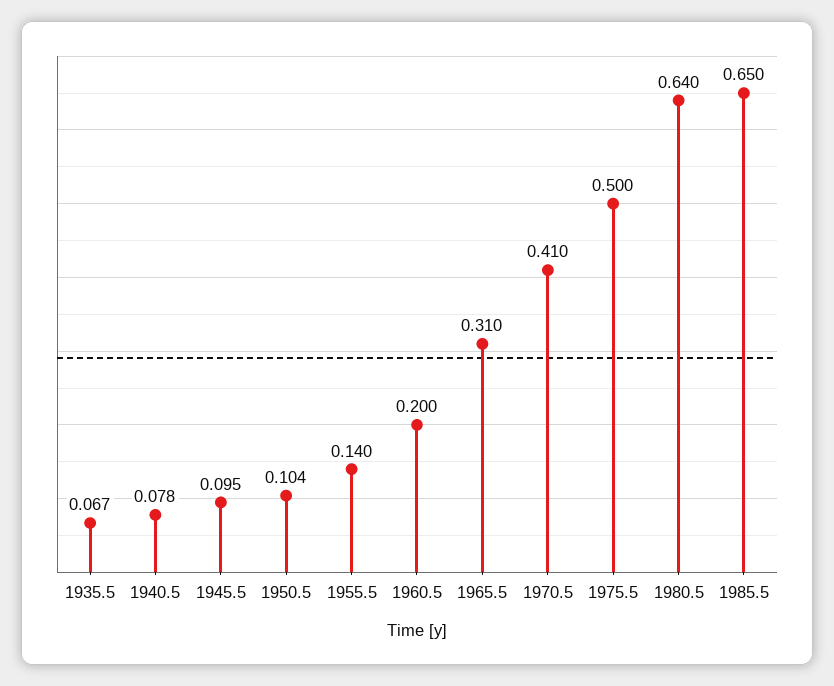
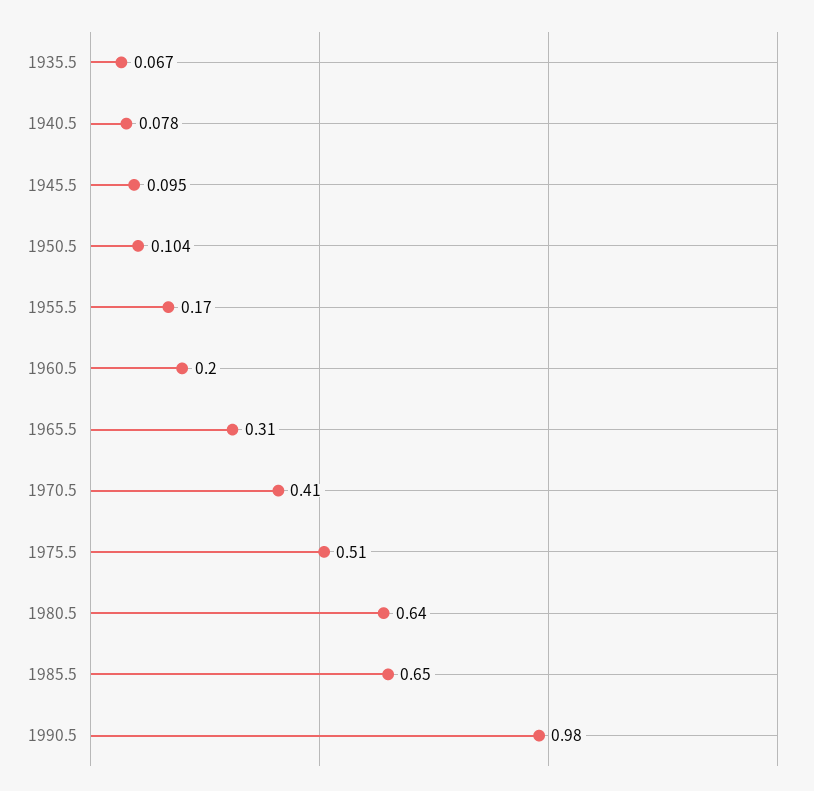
1955.5: 0.14 -> 0.17
1975.5: 0.5 -> 0.51
1990.5: none -> 0.98

